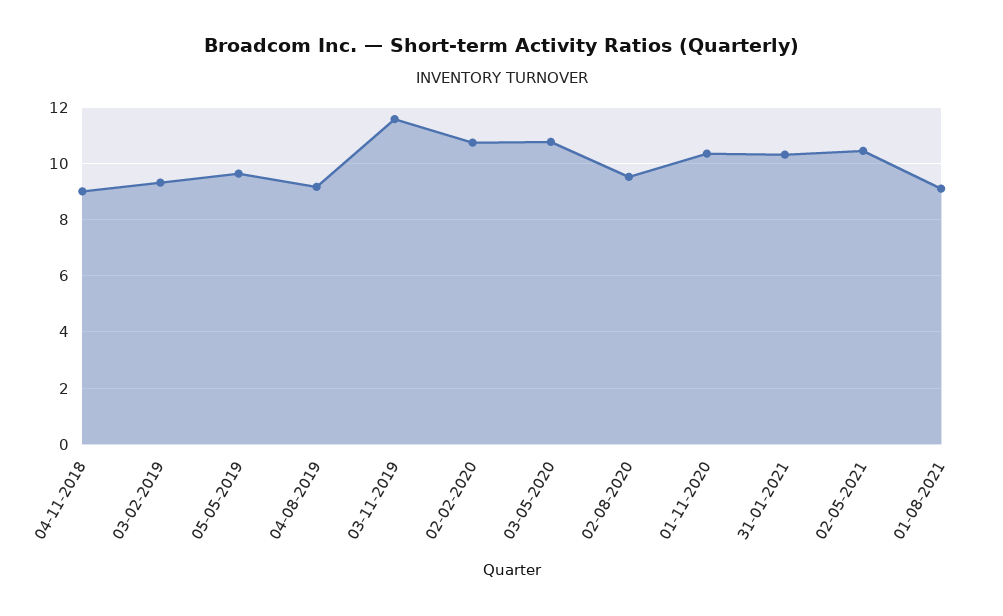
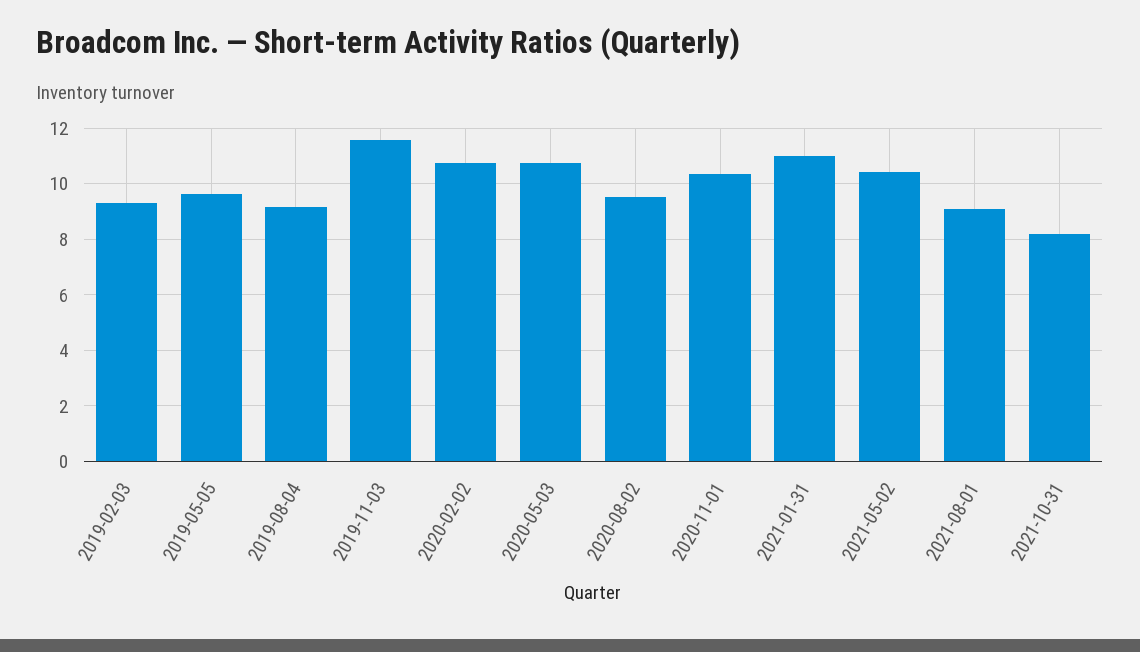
04-11-2018: 9 -> none
31-01-2021: 10.25 -> 11
2021-10-31: none -> 8.25

